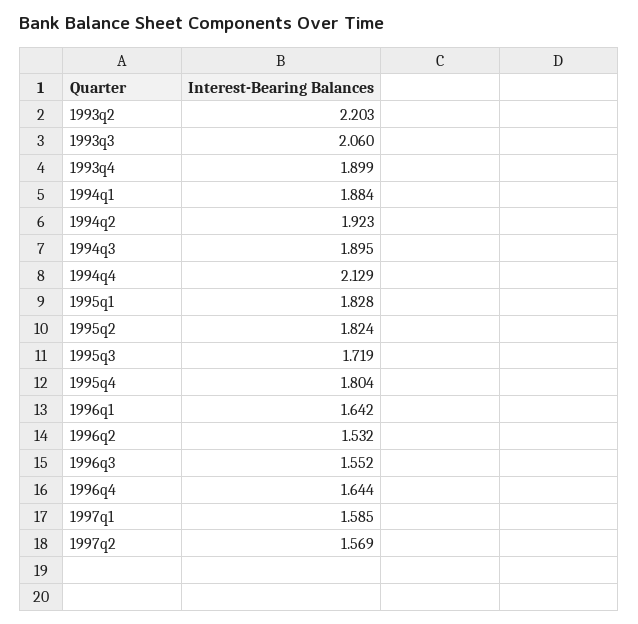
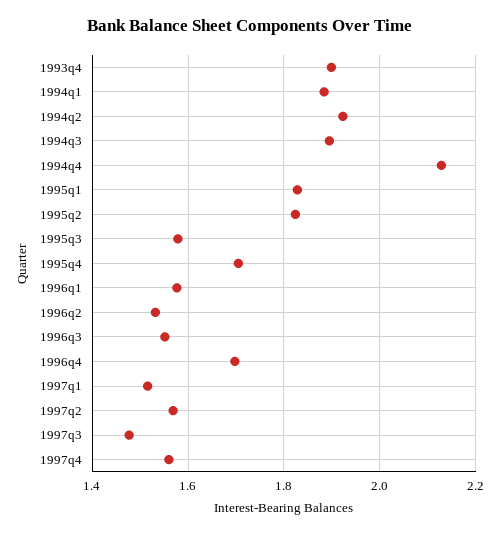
1993q2: 2.203 -> none
1993q3: 2.06 -> none
1995q3: 1.719 -> 1.58
1995q4: 1.804 -> 1.7
1996q1: 1.642 -> 1.58
1996q4: 1.644 -> 1.7
1997q1: 1.585 -> 1.52
1997q3: none -> 1.48
1997q4: none -> 1.56

